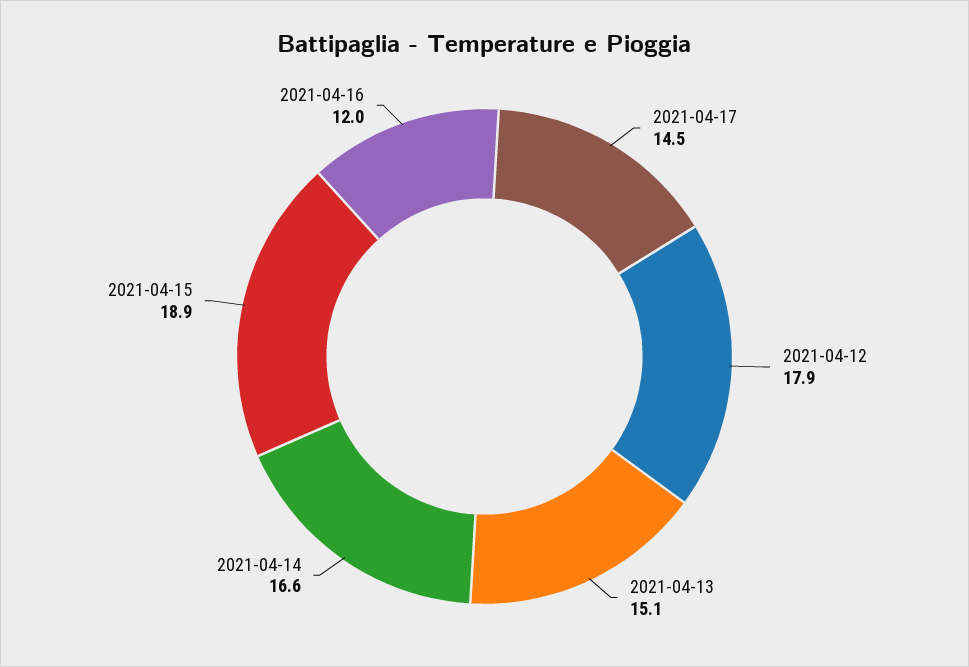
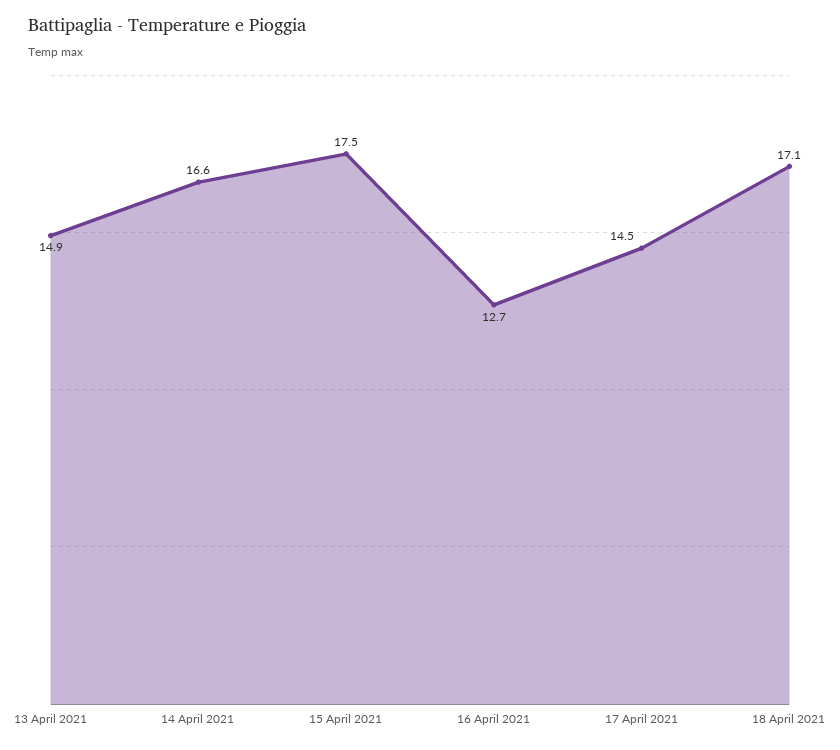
2021-04-12: 17.9 -> none
2021-04-13: 15.1 -> 14.9
2021-04-15: 18.9 -> 17.5
2021-04-16: 12 -> 12.7
18 April 2021: none -> 17.1

